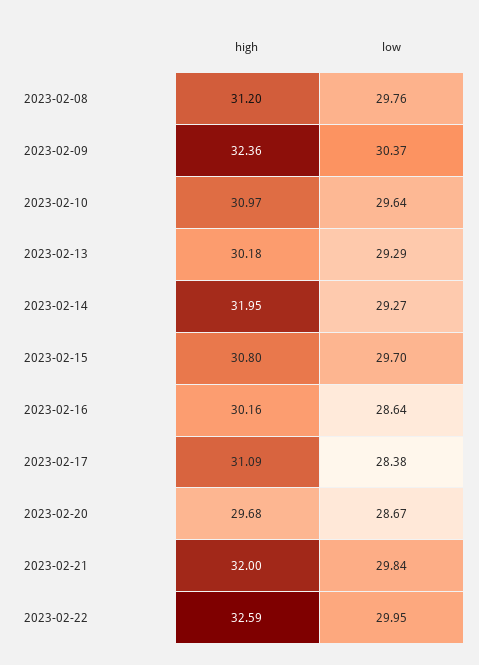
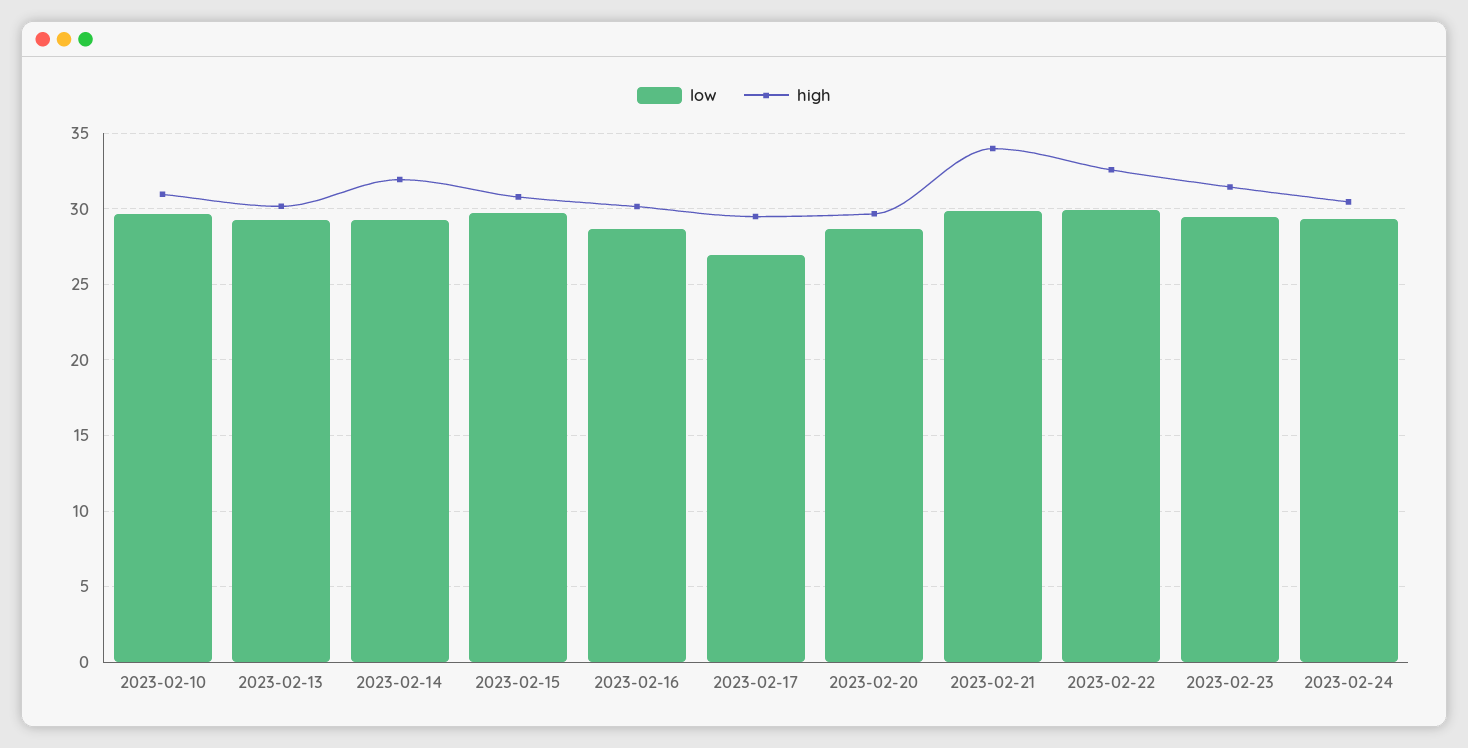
high, 2023-02-08: 31.2 -> none
low, 2023-02-08: 29.76 -> none
high, 2023-02-09: 32.36 -> none
low, 2023-02-09: 30.37 -> none
high, 2023-02-17: 31.09 -> 29.5
low, 2023-02-17: 28.38 -> 27
high, 2023-02-21: 32 -> 34
low, 2023-02-23: none -> 29.5
high, 2023-02-23: none -> 31.5
low, 2023-02-24: none -> 29.5
high, 2023-02-24: none -> 30.5

